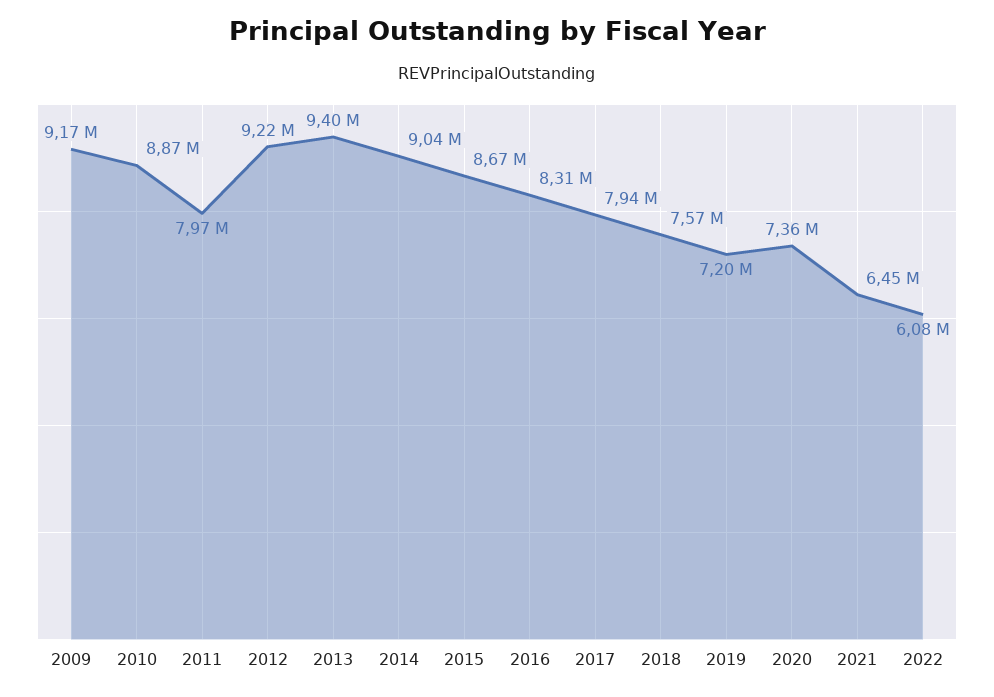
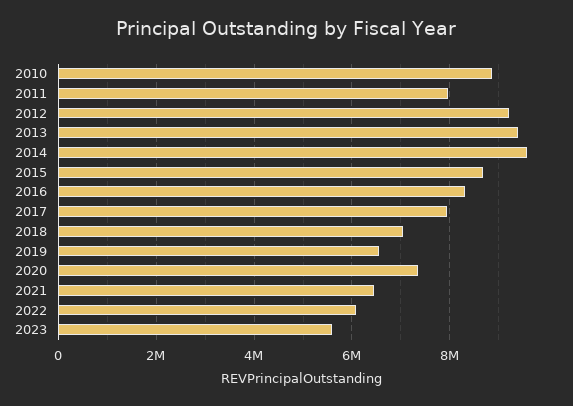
2009: 9170000 -> none
2014: 9040000 -> 9600000
2018: 7570000 -> 7000000
2019: 7200000 -> 6600000
2023: none -> 5600000

